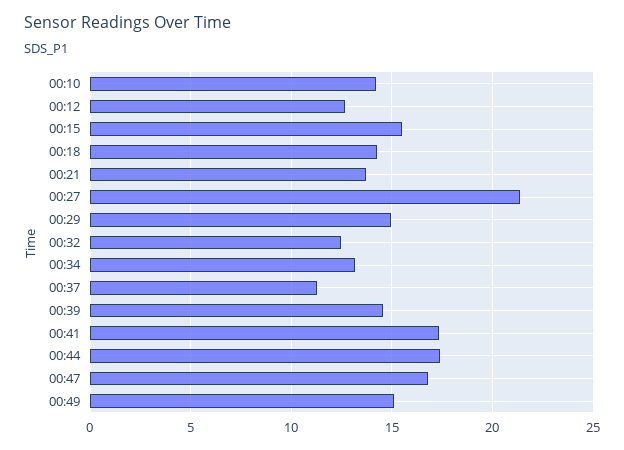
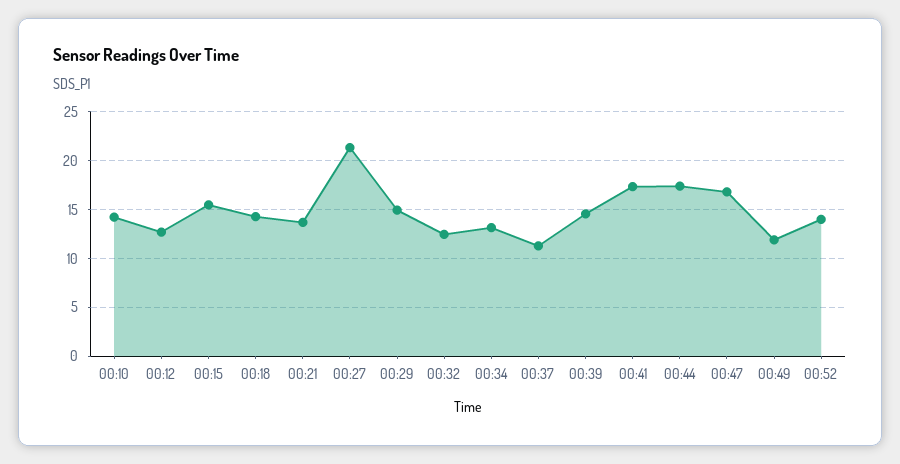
00:49: 15 -> 12
00:52: none -> 14

